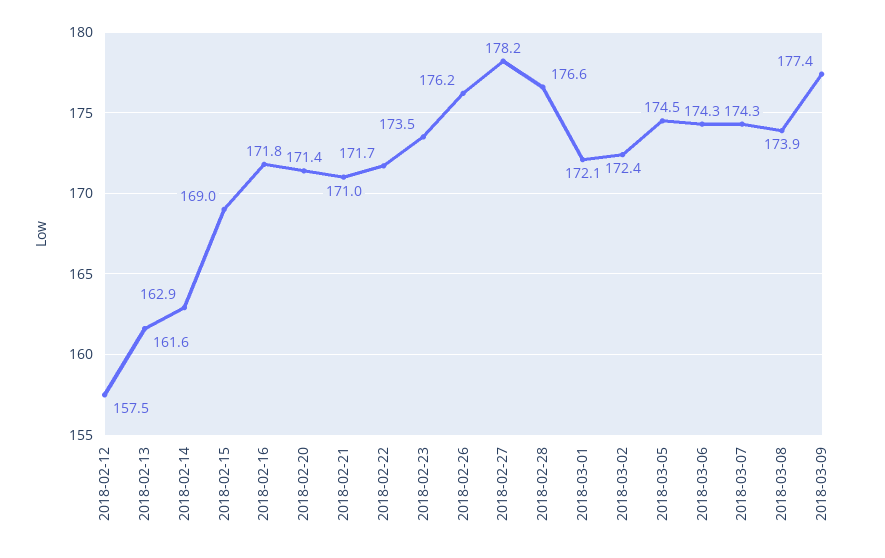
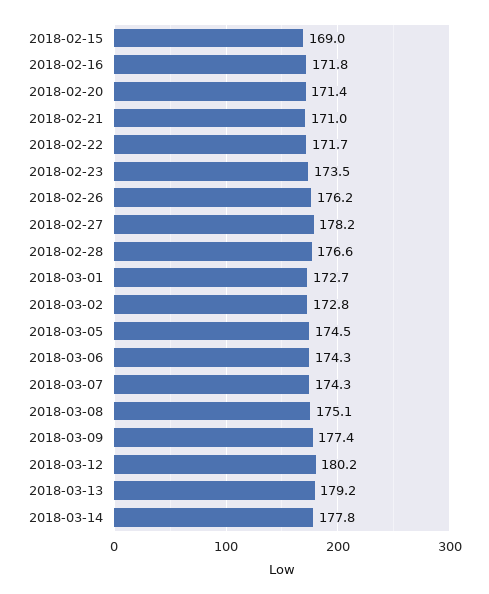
2018-02-12: 157.5 -> none
2018-02-13: 161.6 -> none
2018-02-14: 162.9 -> none
2018-03-01: 172.1 -> 172.7
2018-03-02: 172.4 -> 172.8
2018-03-08: 173.9 -> 175.1
2018-03-12: none -> 180.2
2018-03-13: none -> 179.2
2018-03-14: none -> 177.8

